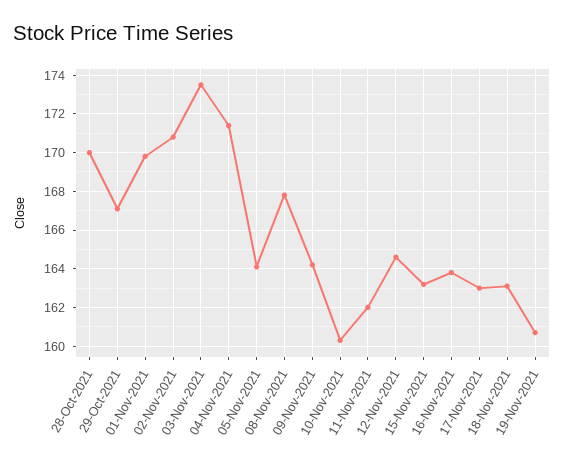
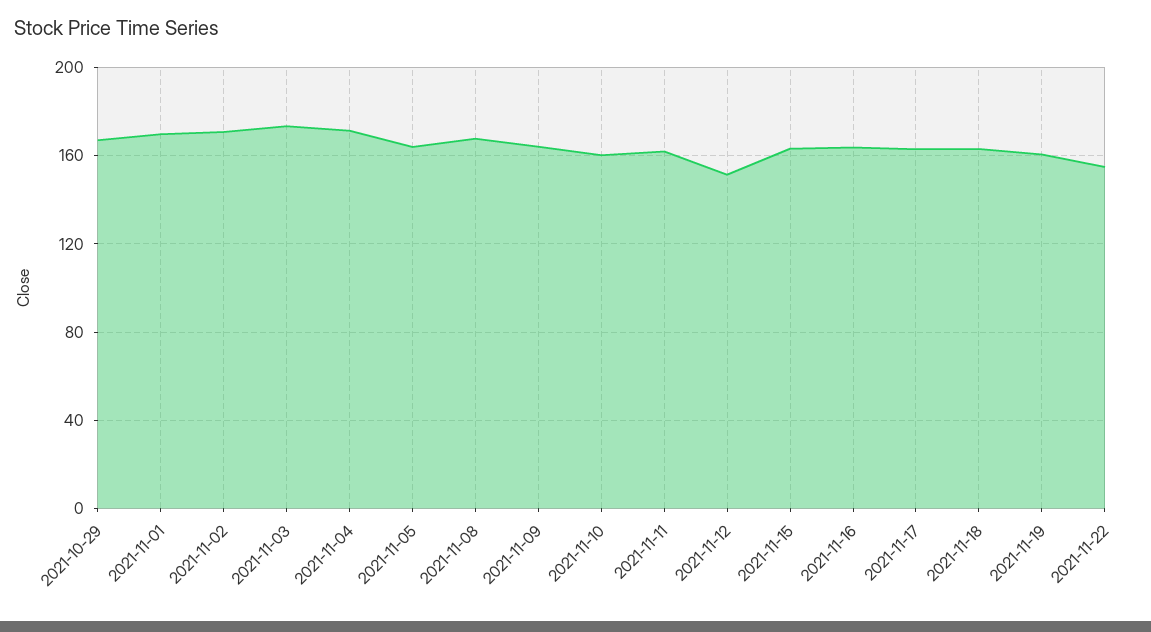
28-Oct-2021: 170 -> none
12-Nov-2021: 164.5 -> 150
2021-11-22: none -> 155

